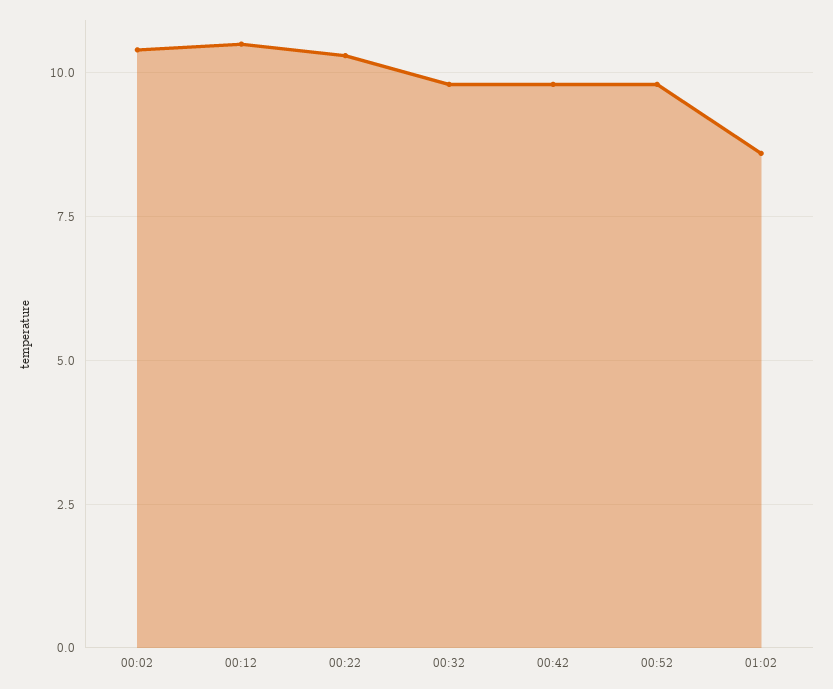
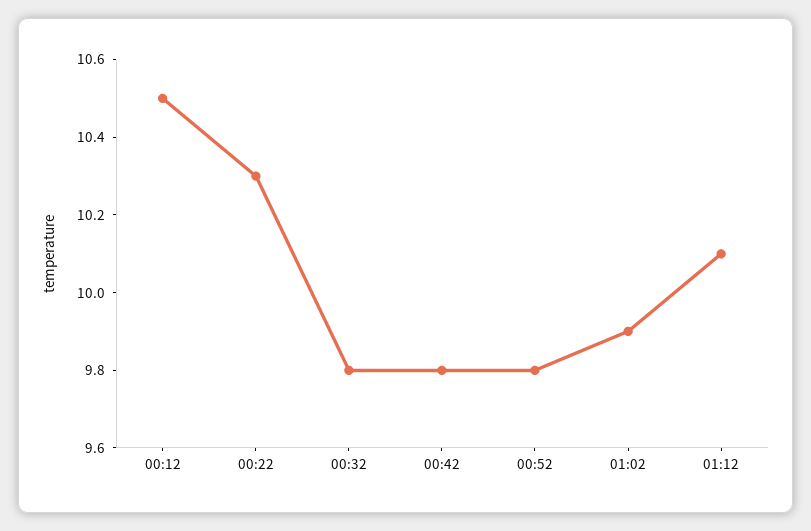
00:02: 10.5 -> none
01:02: 8.5 -> 9.9
01:12: none -> 10.1

